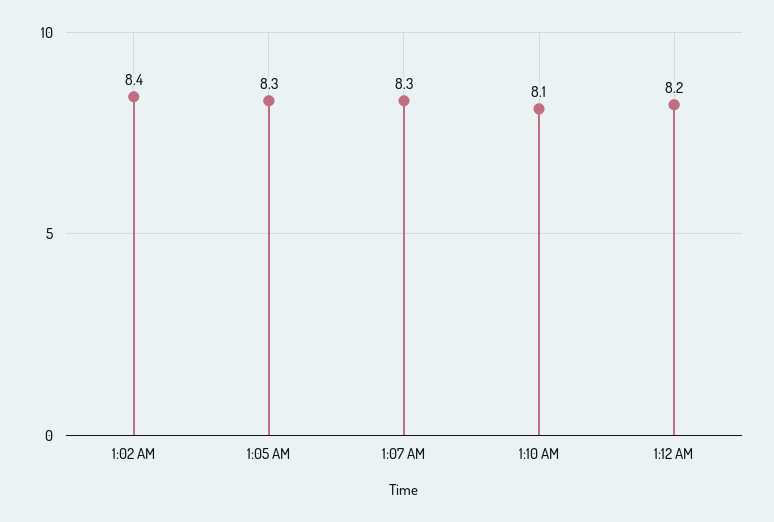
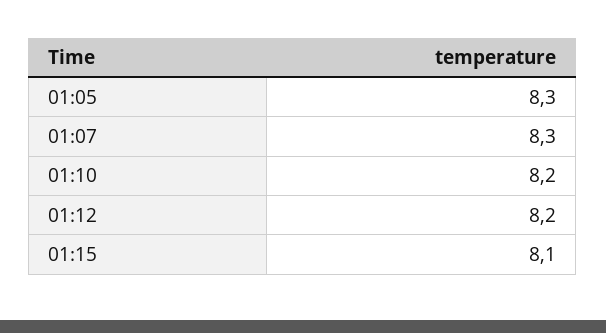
1:02 AM: 8.4 -> none
1:10 AM: 8.1 -> 8.2
01:15: none -> 8.1

